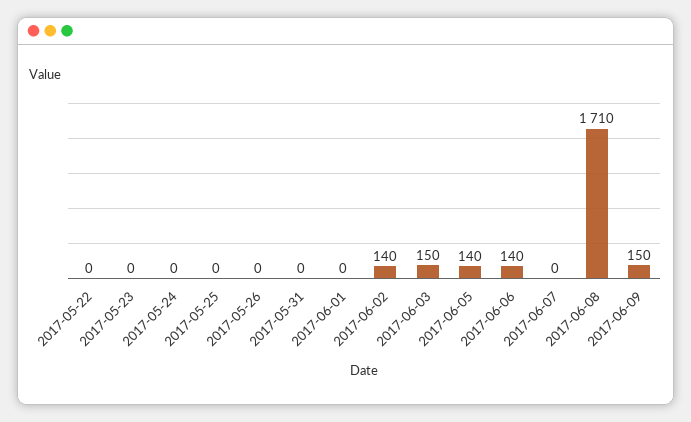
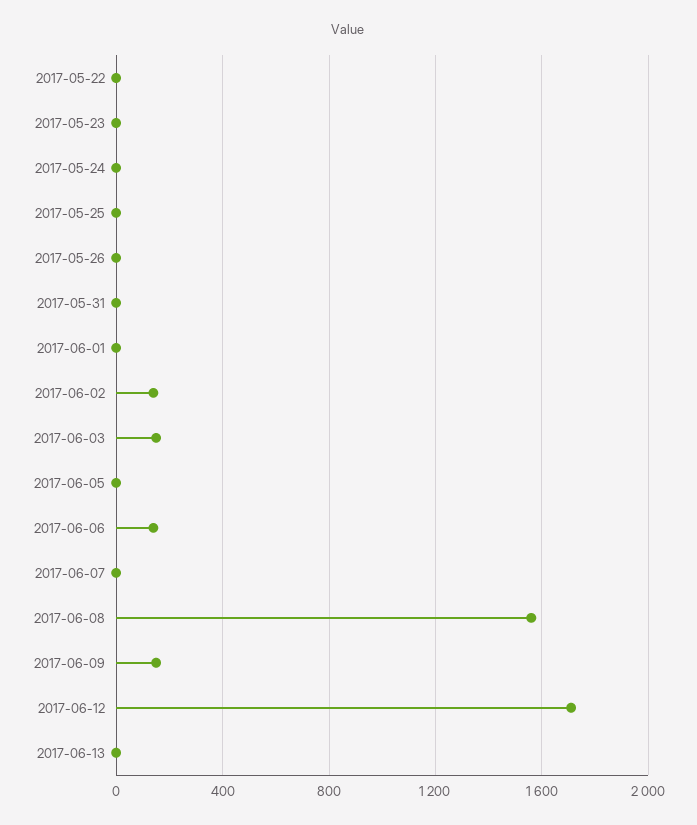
2017-06-05: 140 -> 0
2017-06-08: 1710 -> 1550
2017-06-12: none -> 1700
2017-06-13: none -> 0

